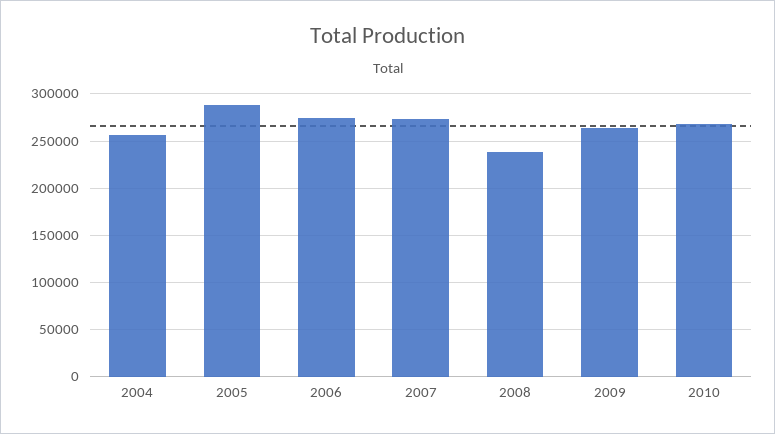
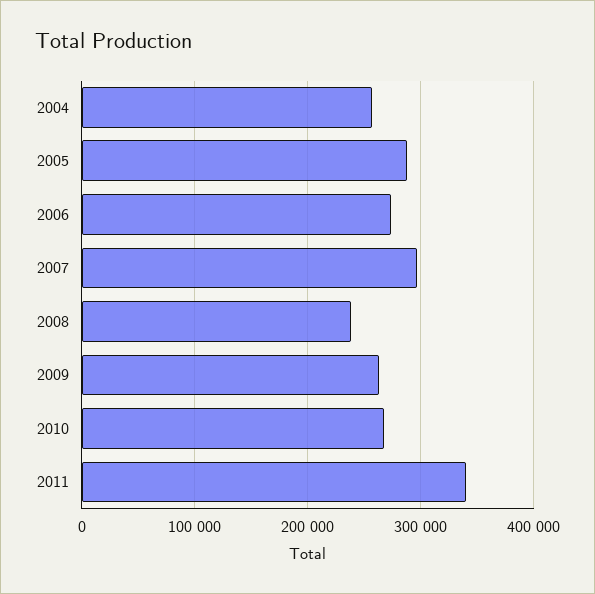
2007: 270000 -> 300000
2011: none -> 340000

